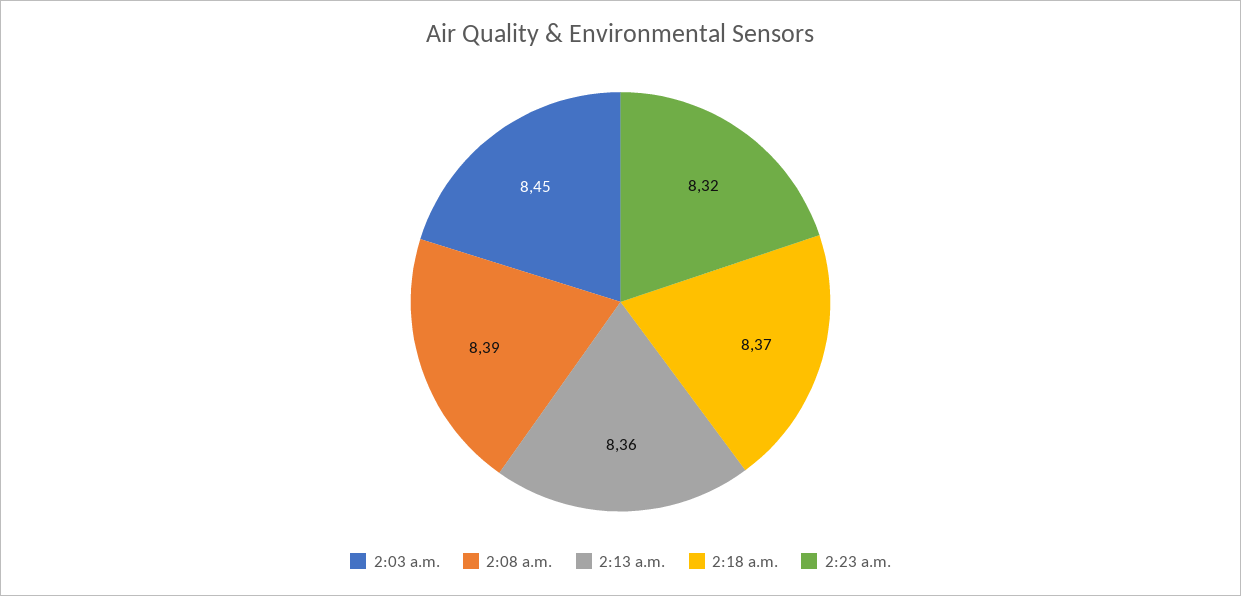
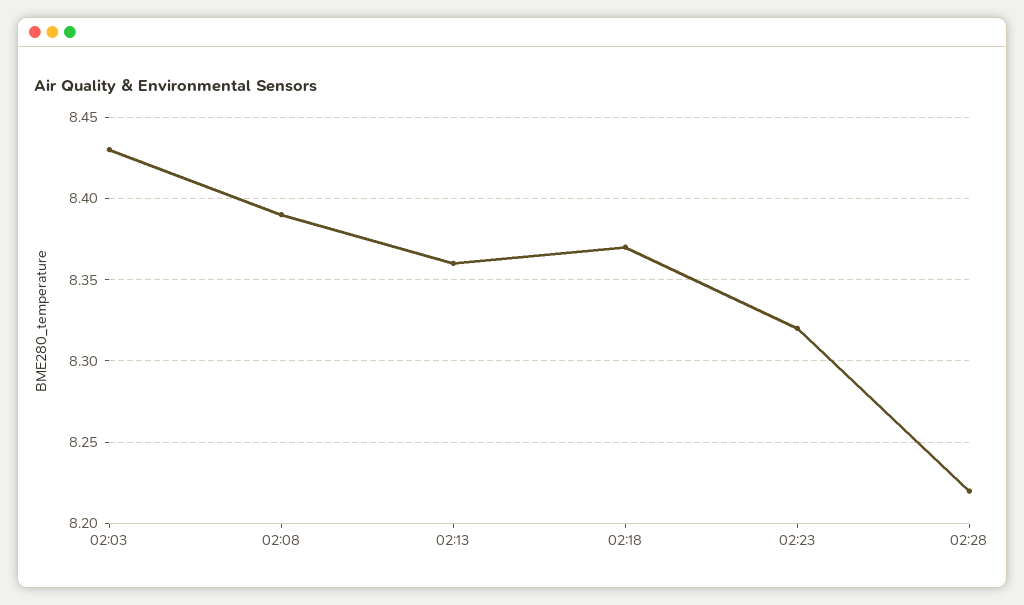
2:03 a.m.: 8.45 -> 8.43
02:28: none -> 8.22

